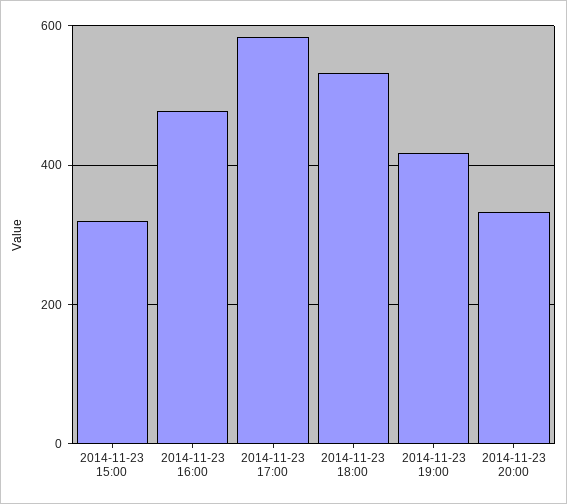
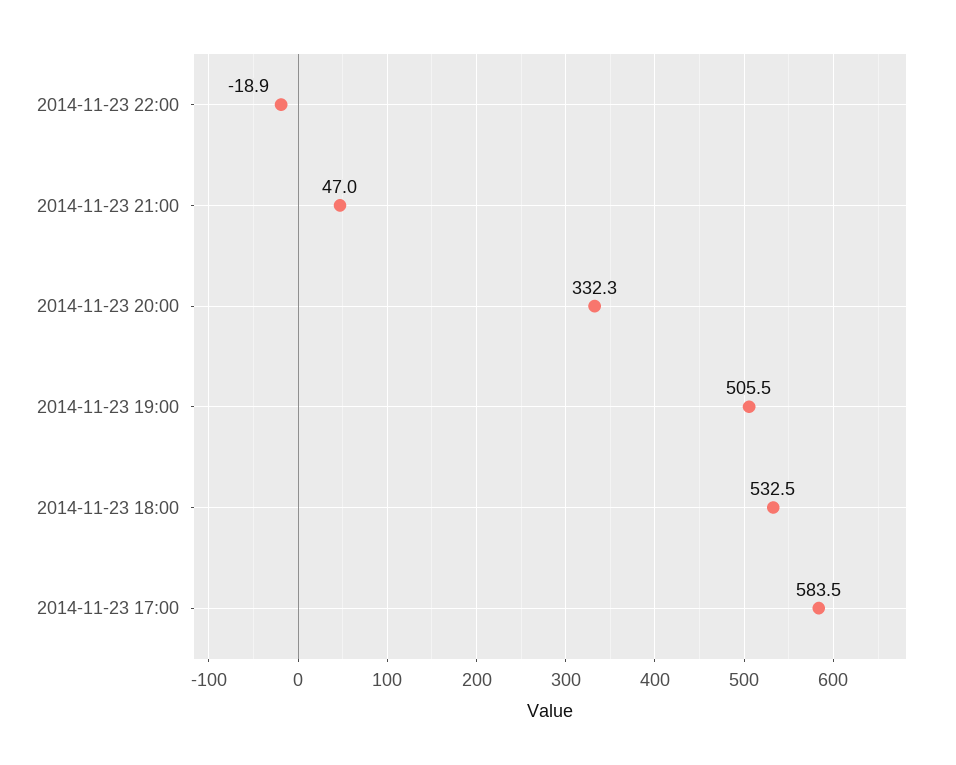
2014-11-23 15:00: 320 -> none
2014-11-23 16:00: 480 -> none
2014-11-23 19:00: 420 -> 505.5
2014-11-23 22:00: none -> -18.9
2014-11-23 21:00: none -> 47

